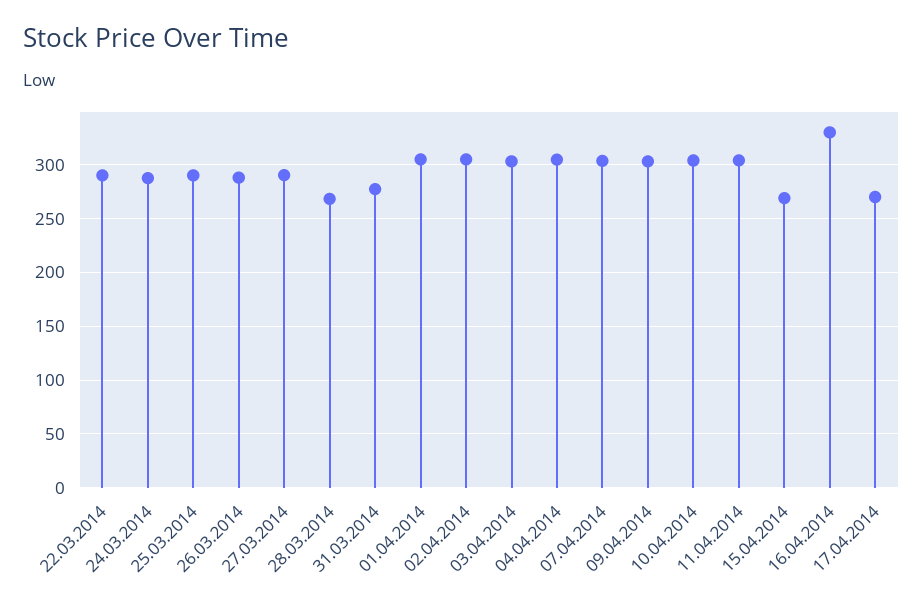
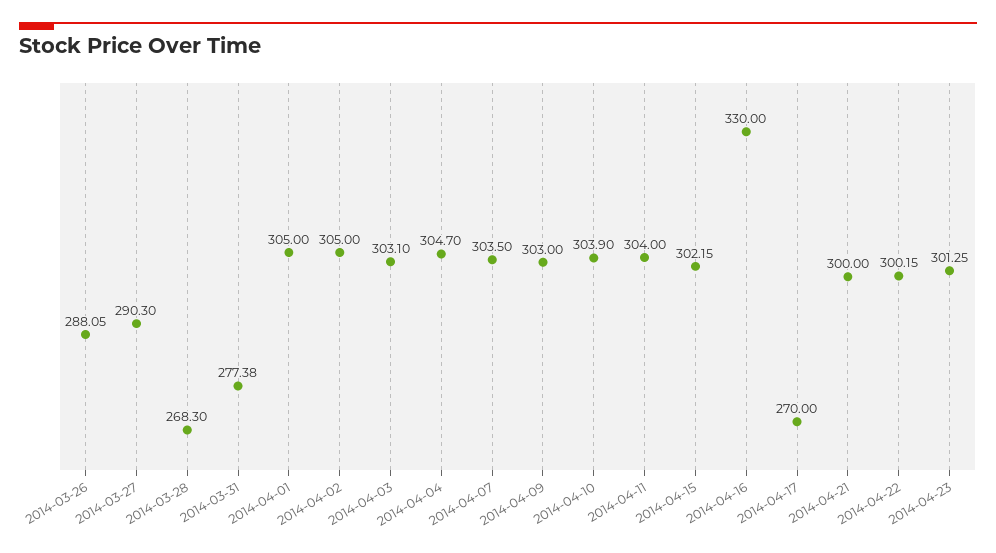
22.03.2014: 290 -> none
24.03.2014: 290 -> none
25.03.2014: 290 -> none
15.04.2014: 270 -> 302.15
2014-04-21: none -> 300
2014-04-22: none -> 300.15
2014-04-23: none -> 301.25

